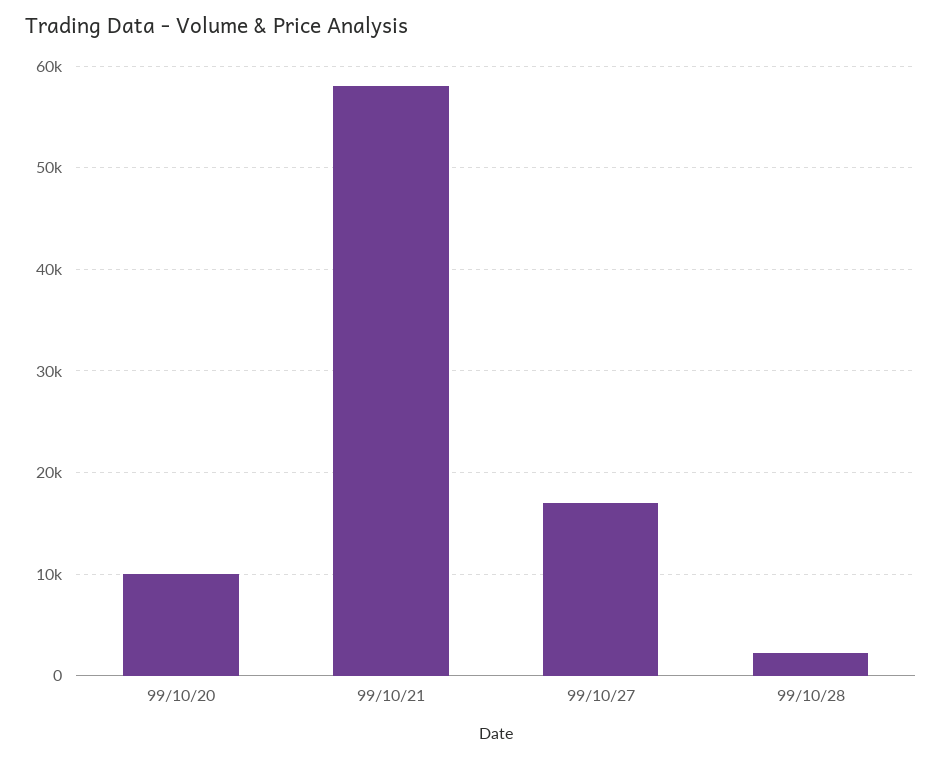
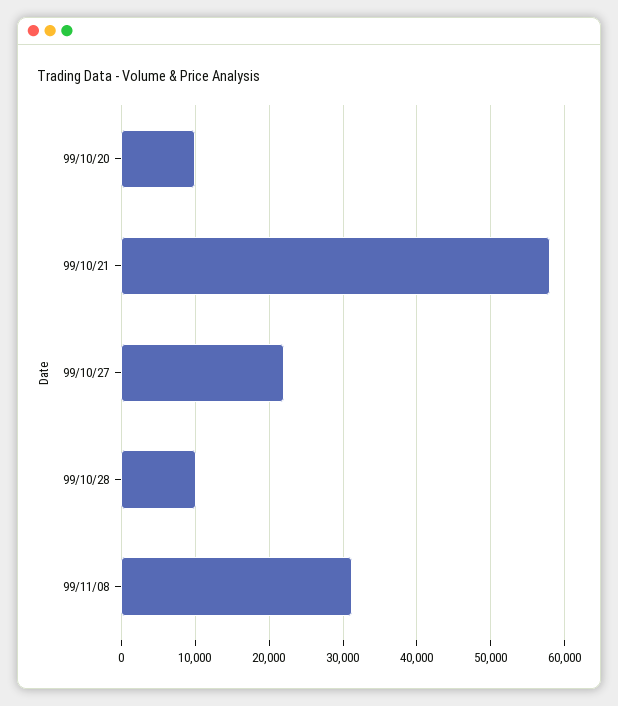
99/10/27: 17000 -> 22000
99/10/28: 2000 -> 10000
99/11/08: none -> 31000

